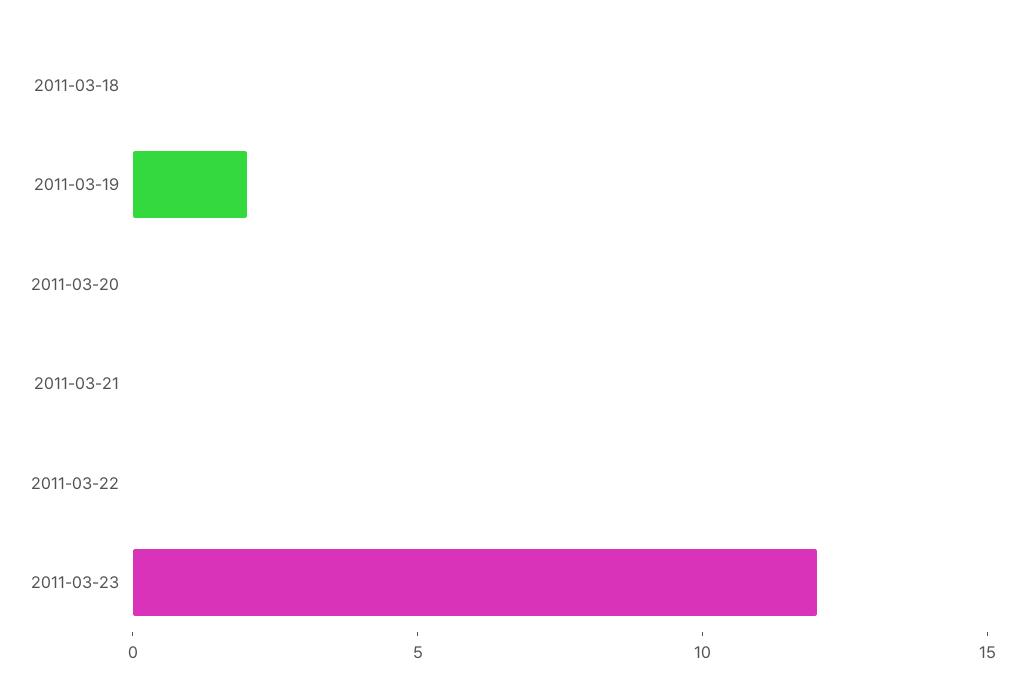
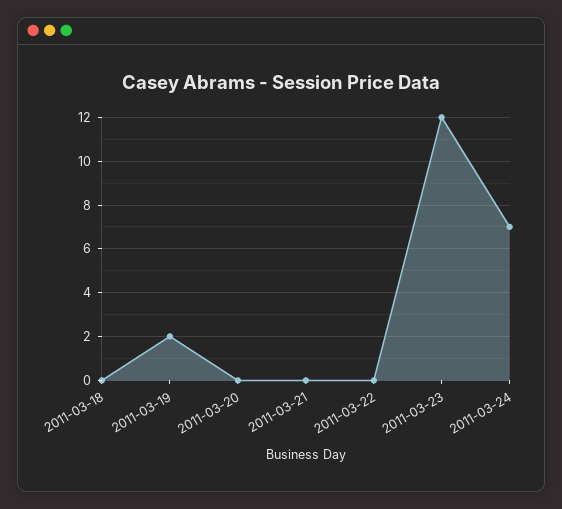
2011-03-24: none -> 7

